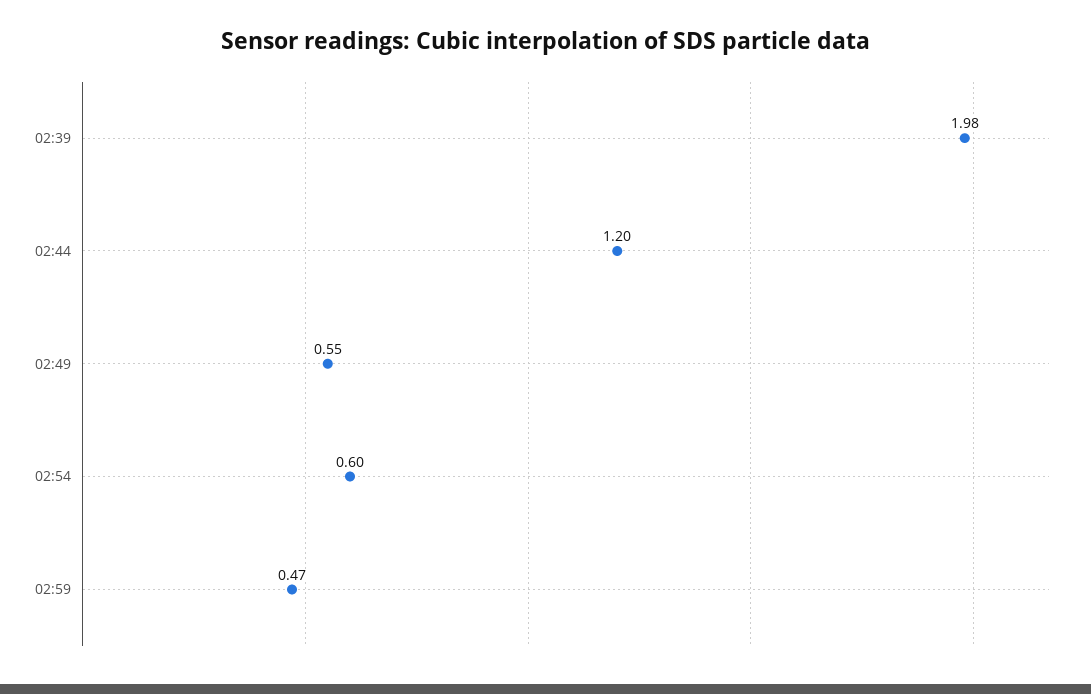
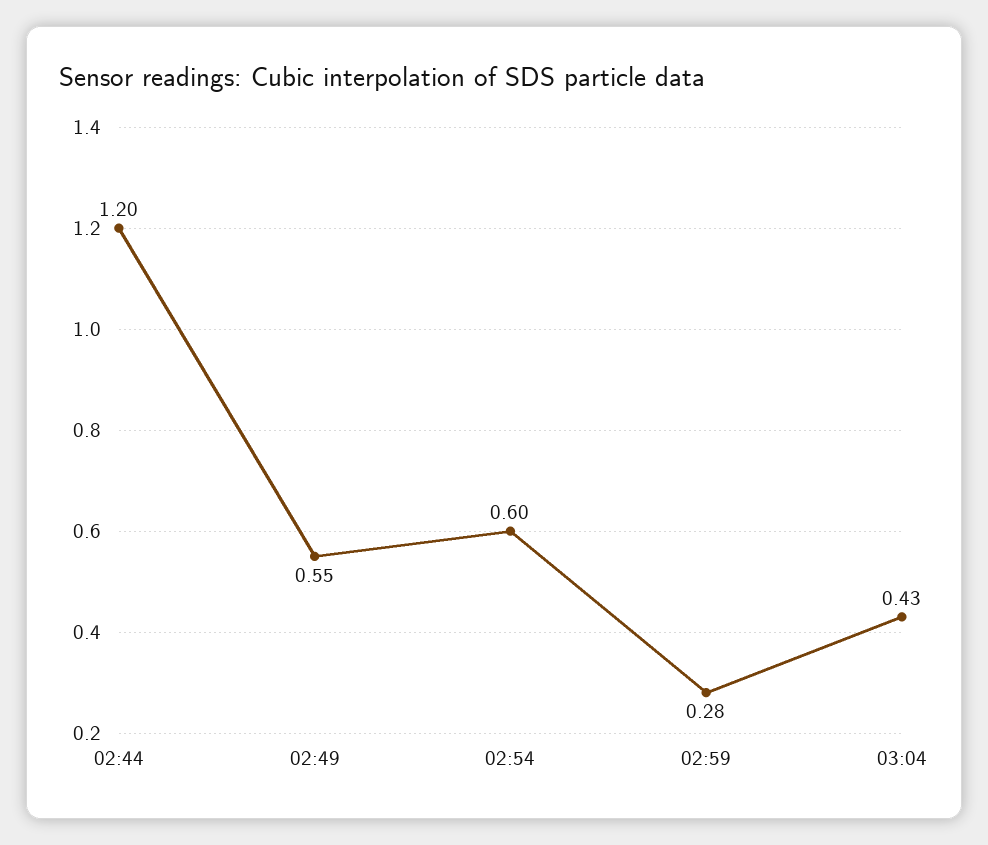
02:39: 1.98 -> none
02:59: 0.47 -> 0.28
03:04: none -> 0.43

